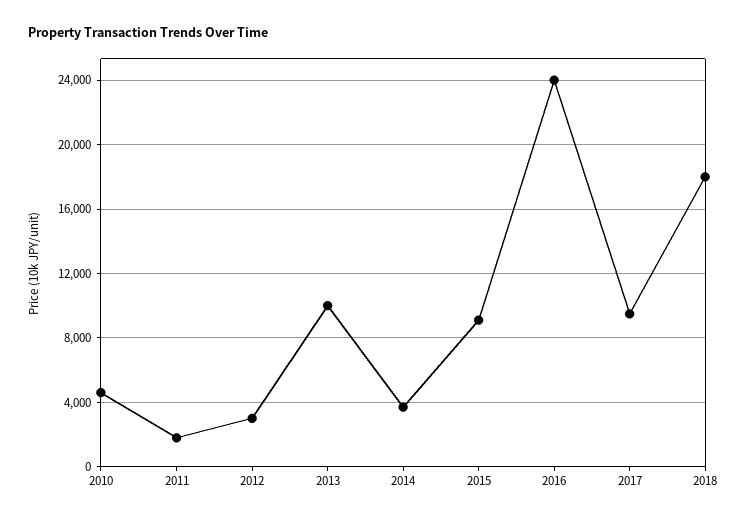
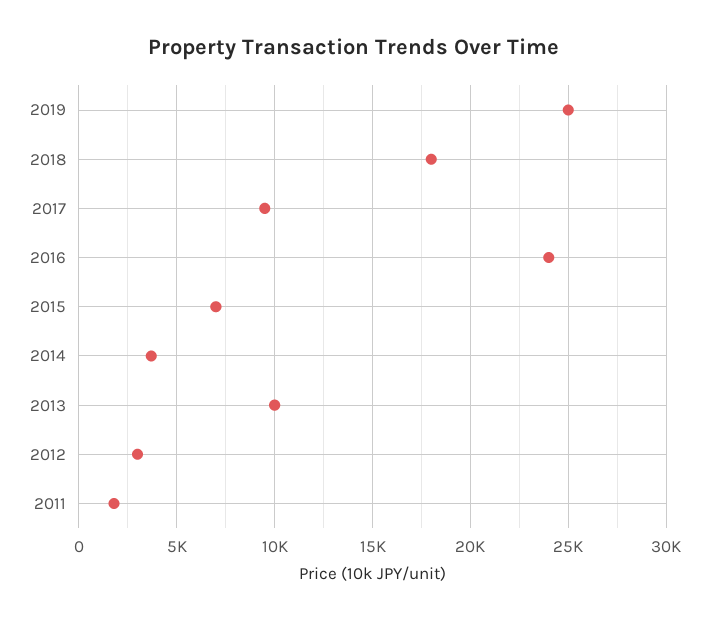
2010: 4500 -> none
2015: 9000 -> 7000
2019: none -> 25000

